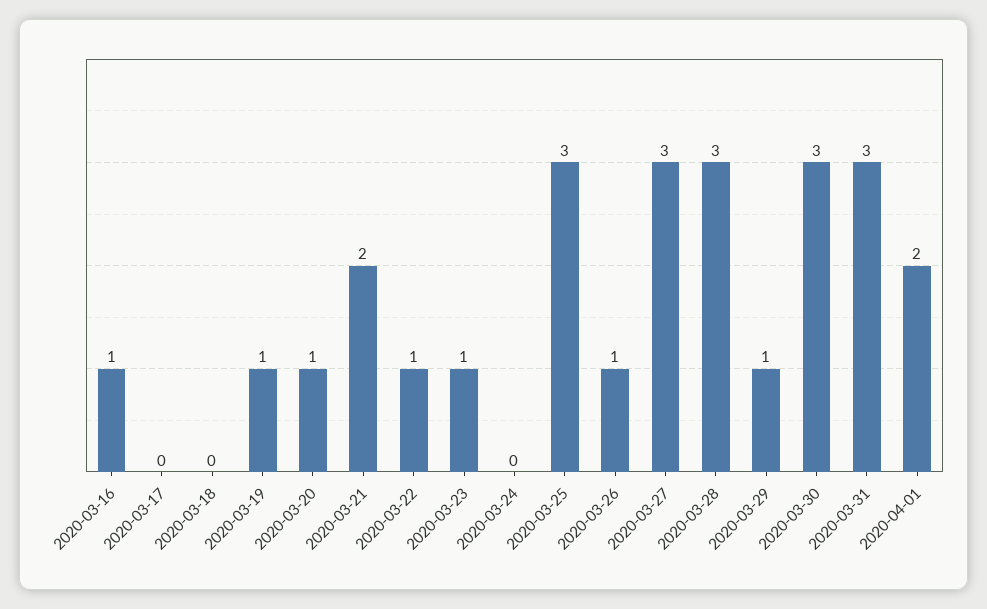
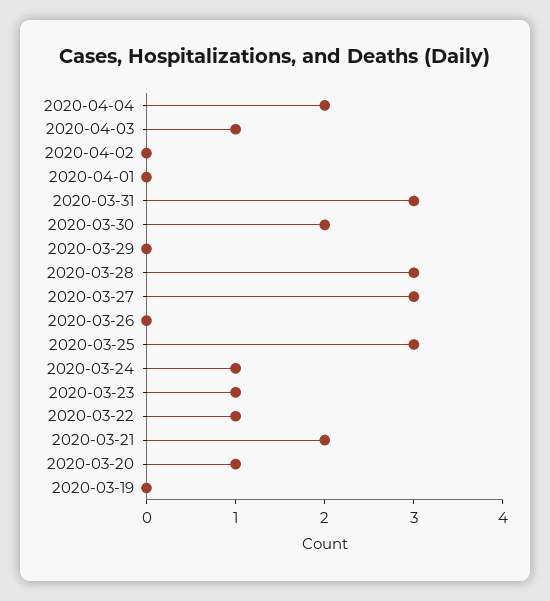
2020-03-16: 1 -> none
2020-03-17: 0 -> none
2020-03-18: 0 -> none
2020-03-19: 1 -> 0
2020-03-24: 0 -> 1
2020-03-26: 1 -> 0
2020-03-29: 1 -> 0
2020-03-30: 3 -> 2
2020-04-01: 2 -> 0
2020-04-04: none -> 2
2020-04-03: none -> 1
2020-04-02: none -> 0

